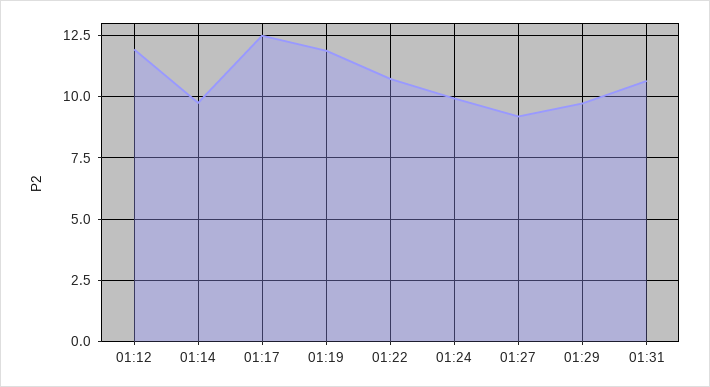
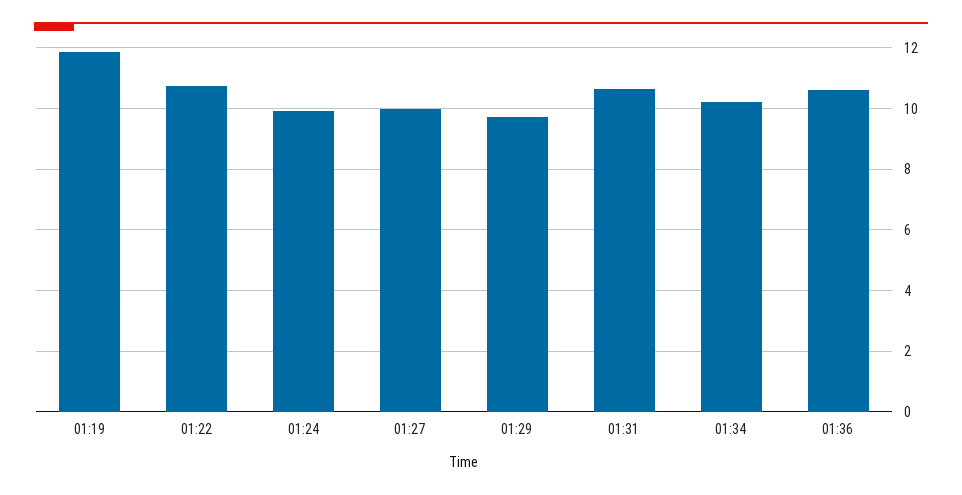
01:12: 12 -> none
01:14: 9.75 -> none
01:17: 12.5 -> none
01:27: 9.25 -> 10
01:34: none -> 10.2
01:36: none -> 10.6

